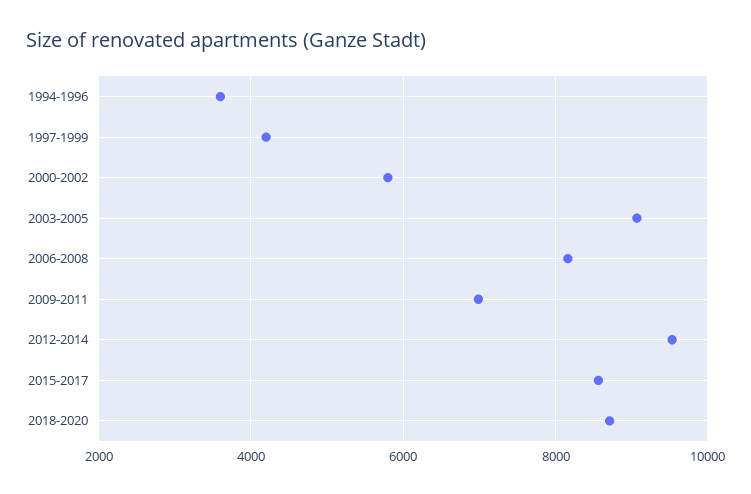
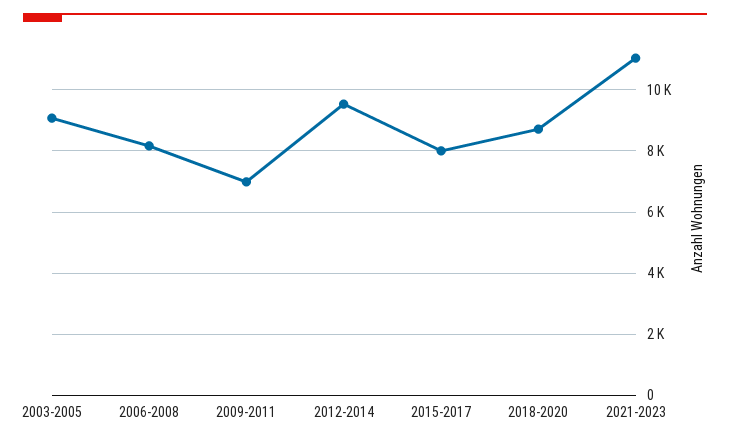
1994-1996: 3600 -> none
1997-1999: 4200 -> none
2000-2002: 5800 -> none
2015-2017: 8600 -> 8000
2021-2023: none -> 11000

